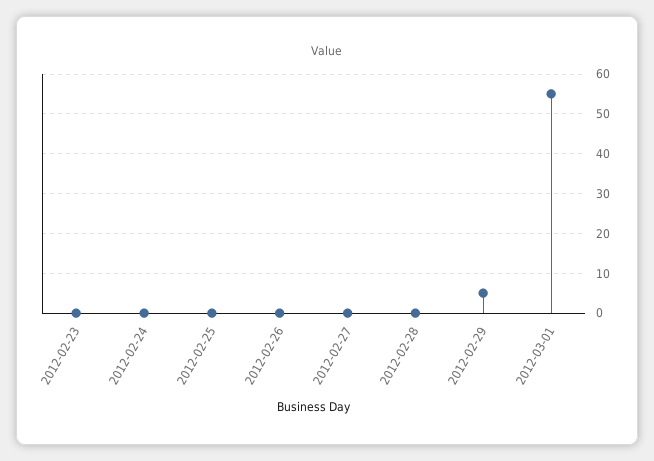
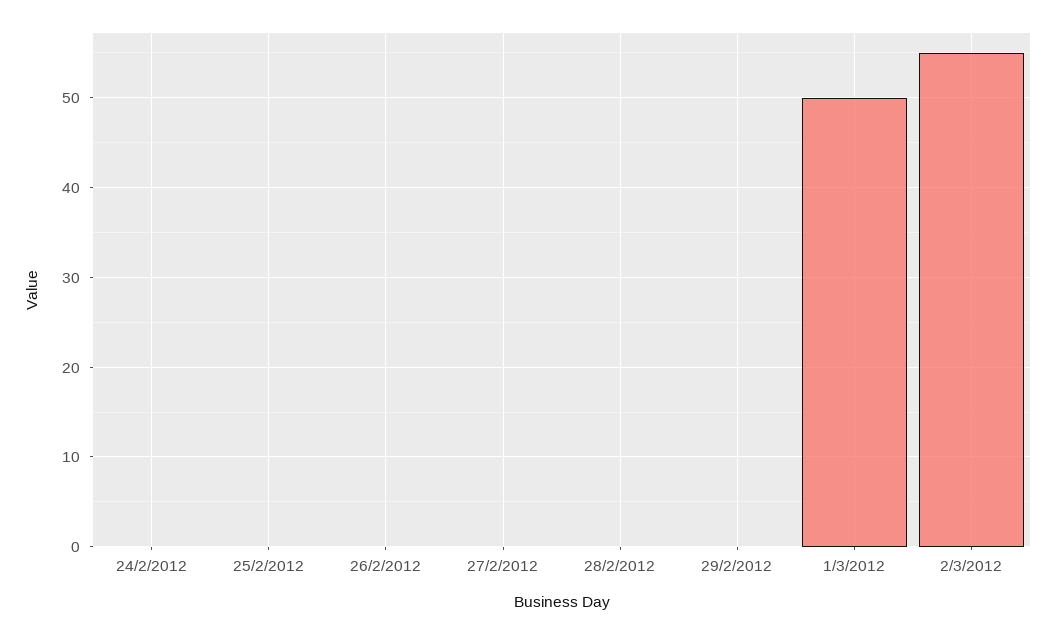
2012-02-23: 0 -> none
2012-02-29: 5 -> 0
2012-03-01: 55 -> 50
2/3/2012: none -> 55

